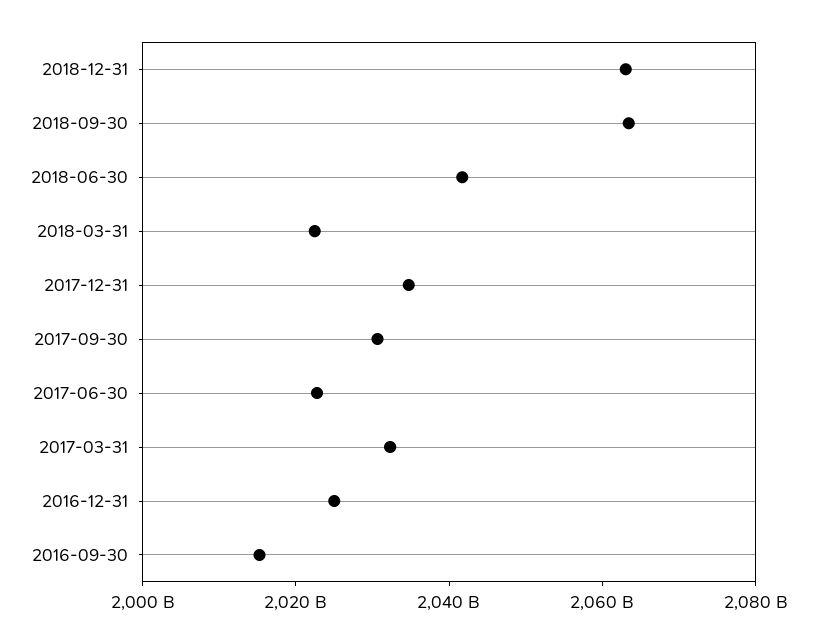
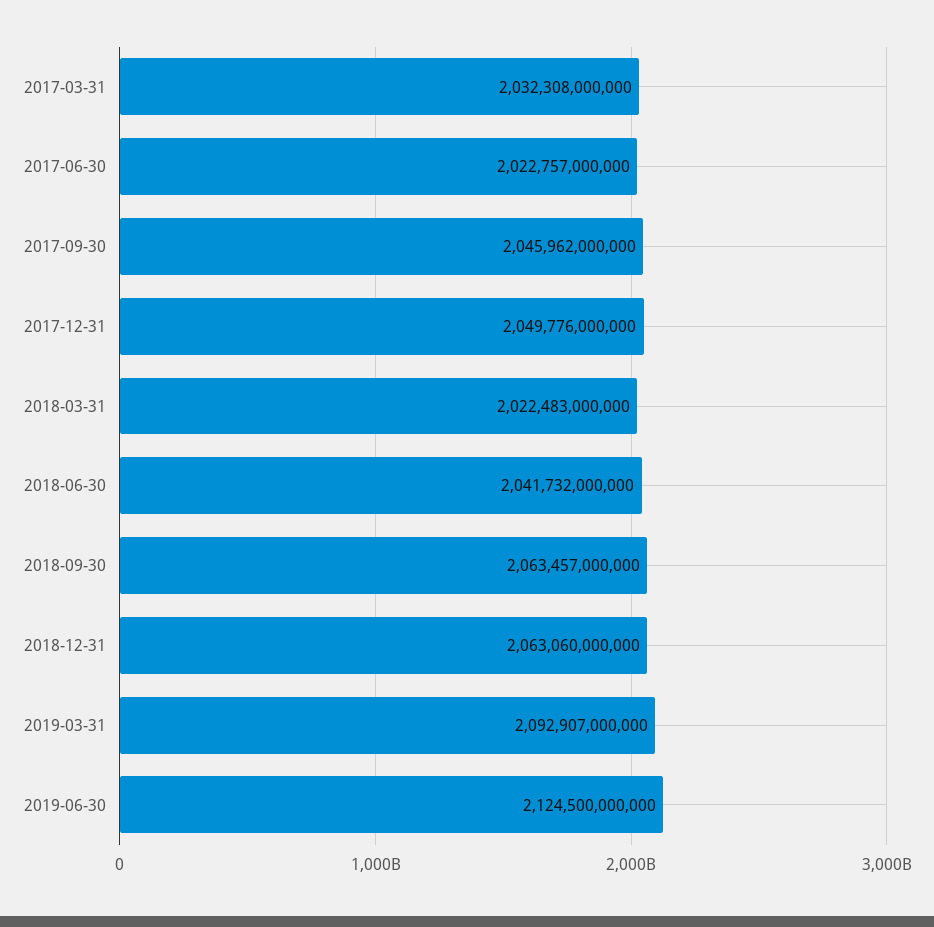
2017-12-31: 2035000000000 -> 2049776000000
2017-09-30: 2030000000000 -> 2045962000000
2016-12-31: 2025000000000 -> none
2016-09-30: 2015000000000 -> none
2019-03-31: none -> 2092907000000
2019-06-30: none -> 2124500000000

